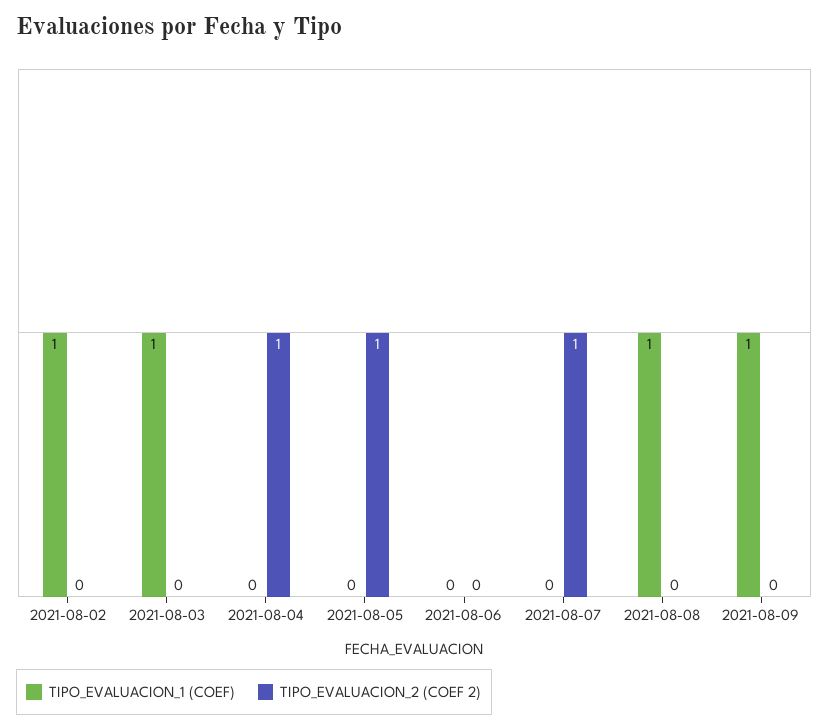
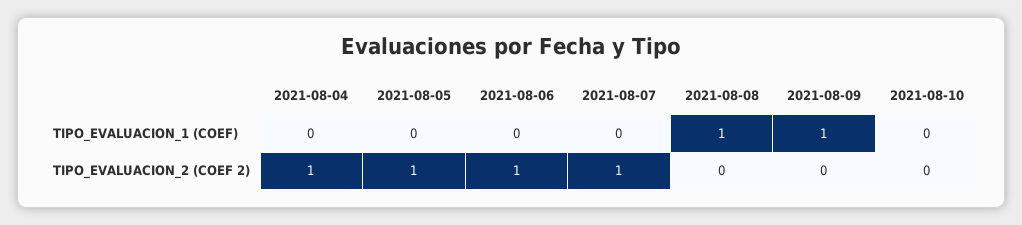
TIPO_EVALUACION_1 (COEF), 2021-08-02: 1 -> none
TIPO_EVALUACION_2 (COEF 2), 2021-08-02: 0 -> none
TIPO_EVALUACION_1 (COEF), 2021-08-03: 1 -> none
TIPO_EVALUACION_2 (COEF 2), 2021-08-03: 0 -> none
TIPO_EVALUACION_2 (COEF 2), 2021-08-06: 0 -> 1
TIPO_EVALUACION_1 (COEF), 2021-08-10: none -> 0
TIPO_EVALUACION_2 (COEF 2), 2021-08-10: none -> 0

